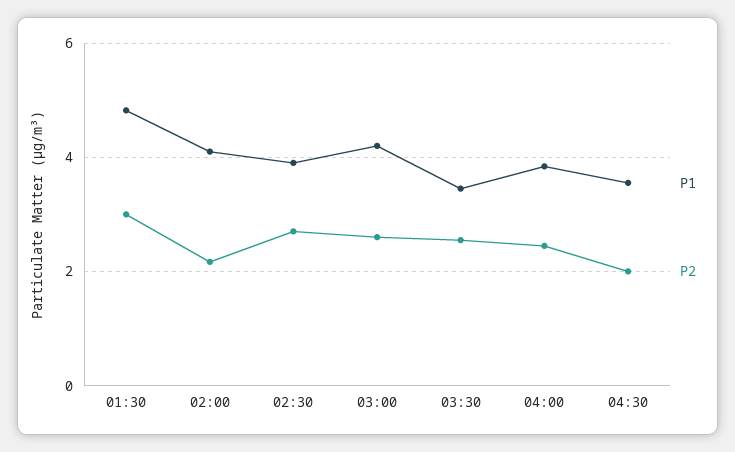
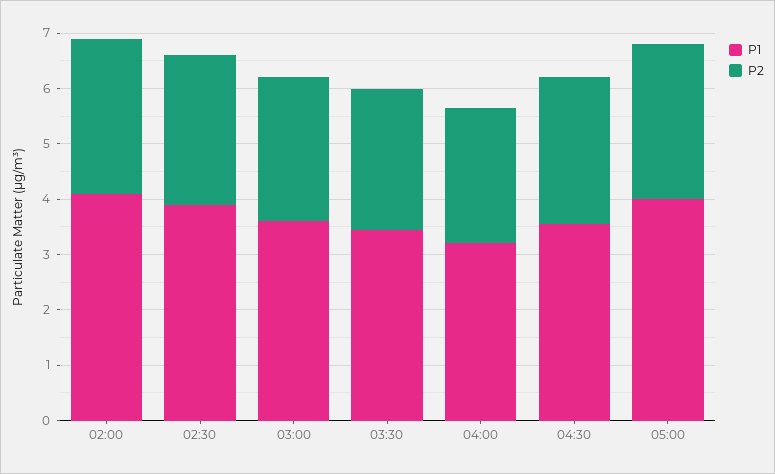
P1, 01:30: 4.8 -> none
P2, 01:30: 3 -> none
P2, 02:00: 2.2 -> 2.8
P1, 03:00: 4.2 -> 3.6
P1, 04:00: 3.8 -> 3.2
P2, 04:30: 2 -> 2.6
P1, 05:00: none -> 4
P2, 05:00: none -> 2.8

